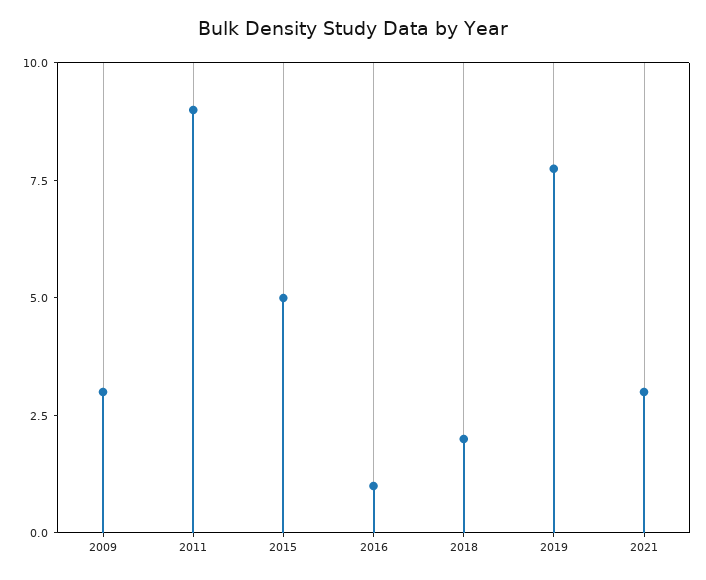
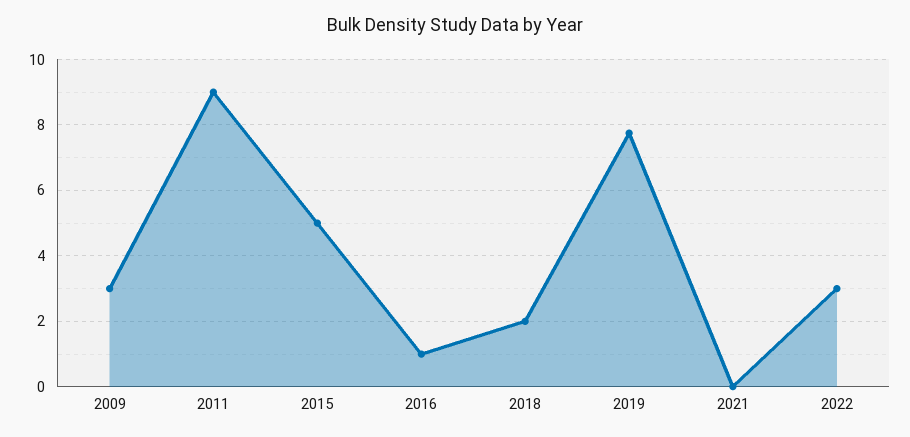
2021: 3 -> 0
2022: none -> 3

